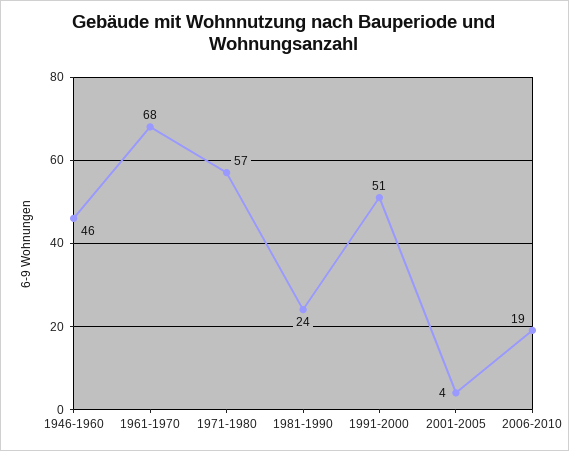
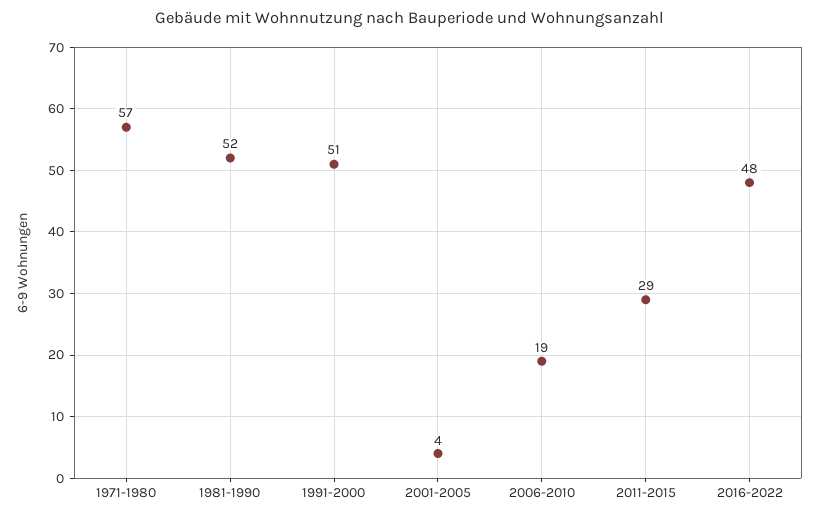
1946-1960: 46 -> none
1961-1970: 68 -> none
1981-1990: 24 -> 52
2011-2015: none -> 29
2016-2022: none -> 48

